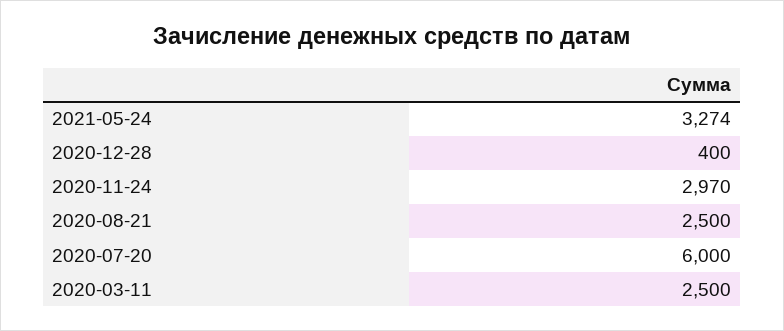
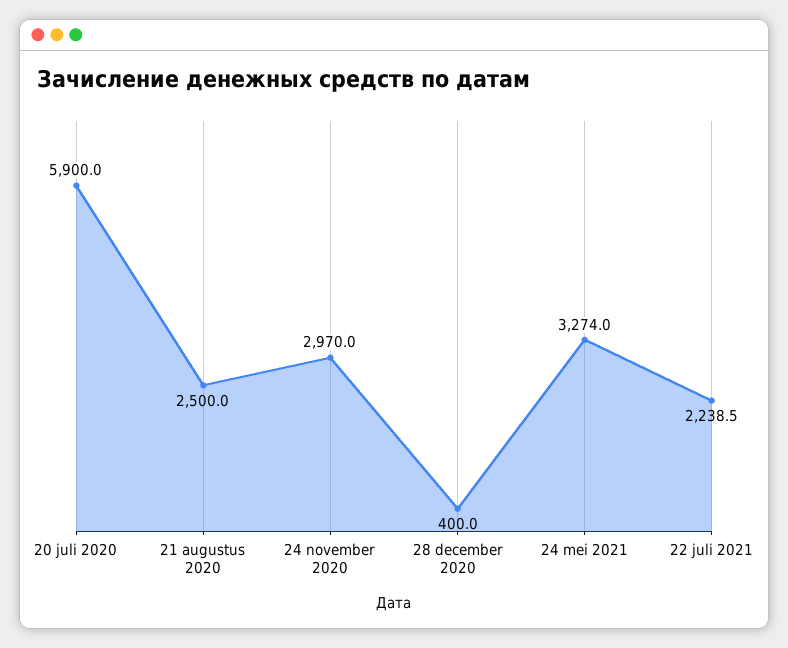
2020-07-20: 6000 -> 5900
2020-03-11: 2500 -> none
22 juli 2021: none -> 2238.5

